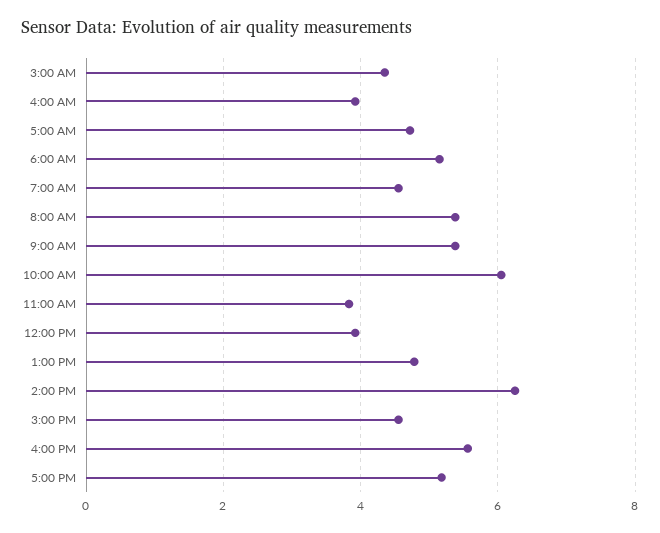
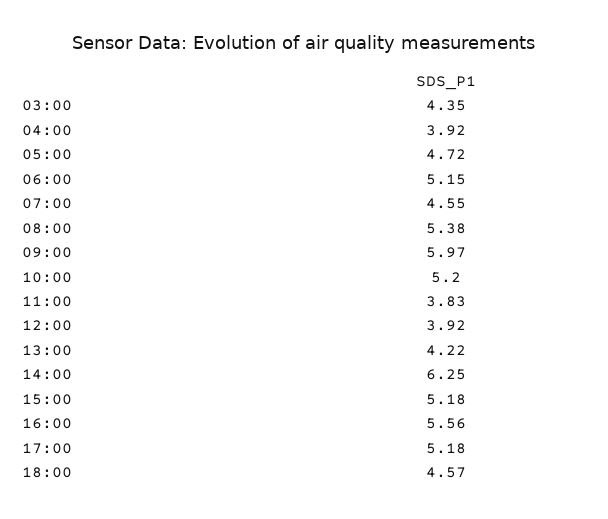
9:00 AM: 5.4 -> 5.97
10:00 AM: 6 -> 5.2
1:00 PM: 4.8 -> 4.22
3:00 PM: 4.6 -> 5.18
18:00: none -> 4.57

